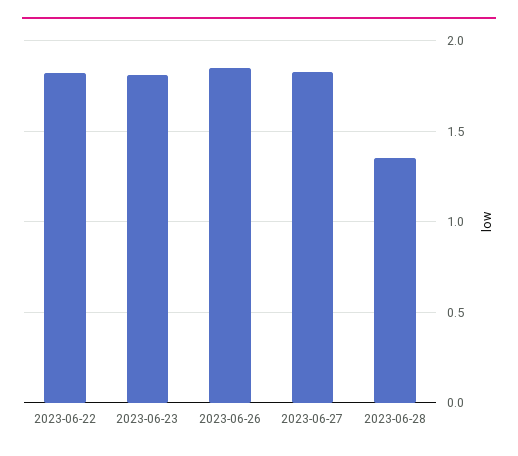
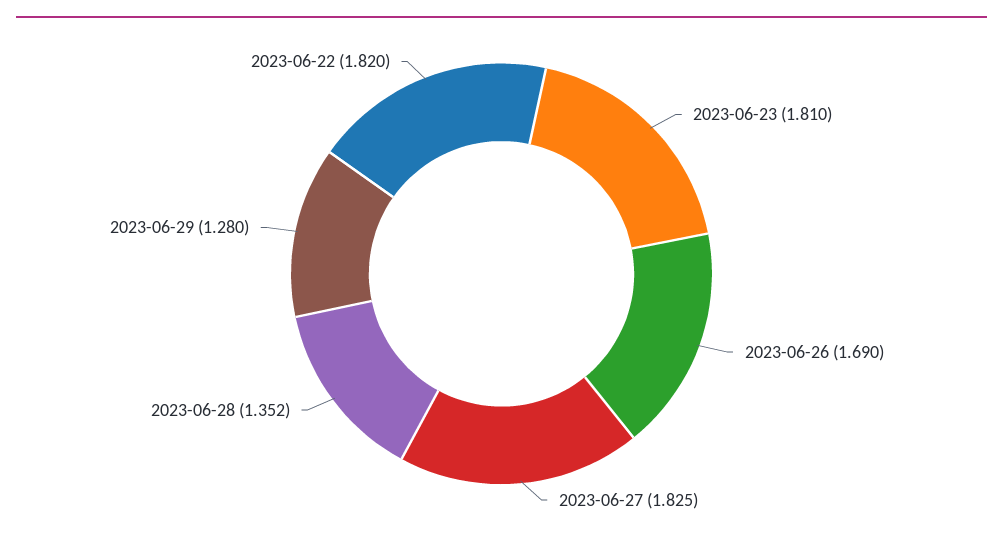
2023-06-26: 1.85 -> 1.69
2023-06-29: none -> 1.28

